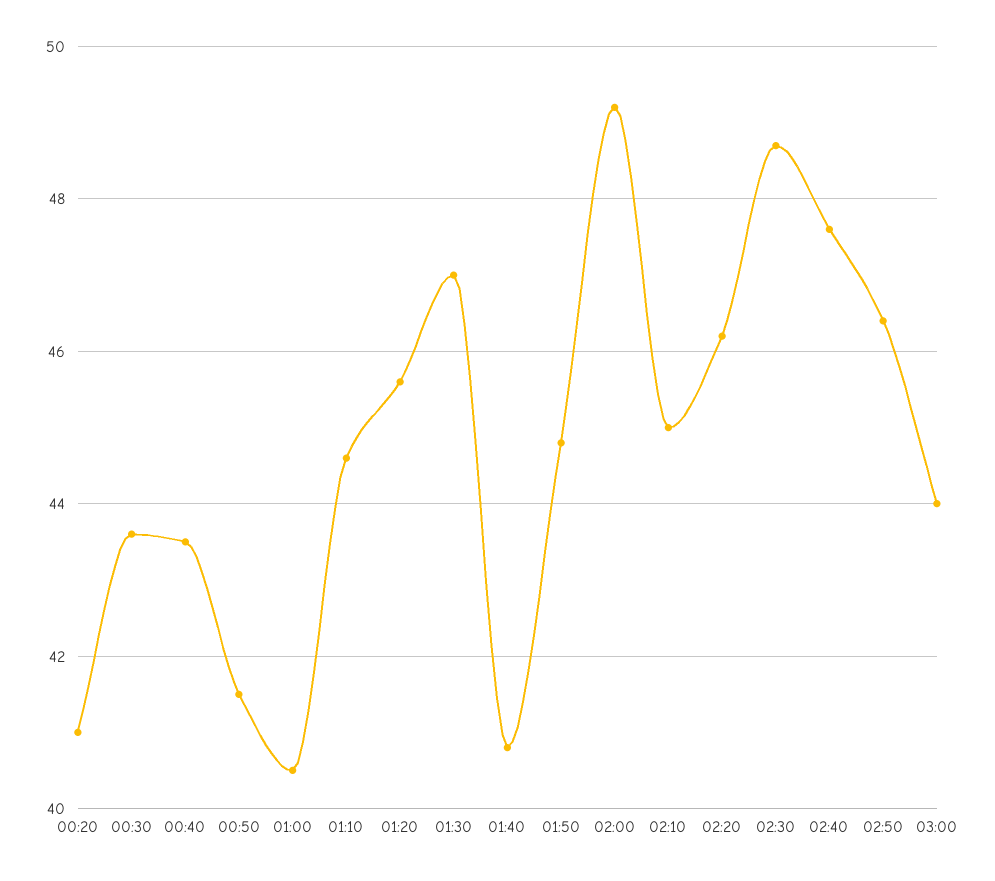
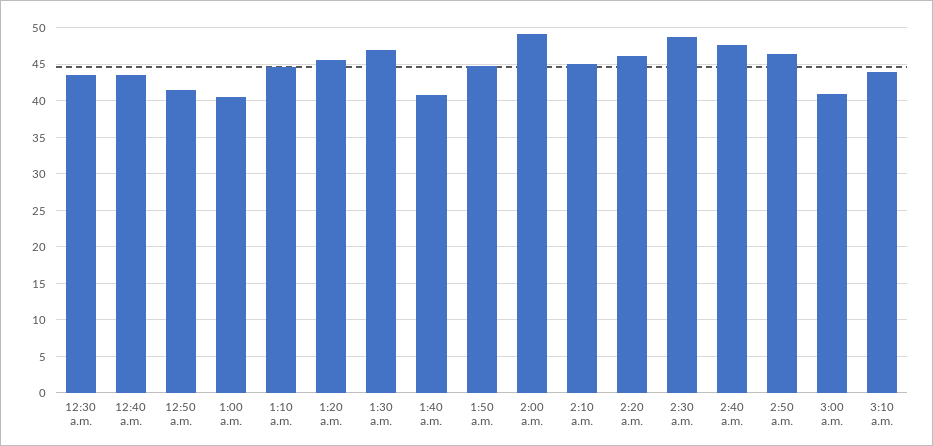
00:20: 41 -> none
03:00: 44 -> 41
3:10 a.m.: none -> 44

